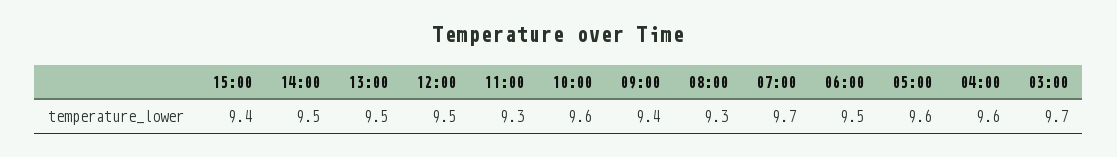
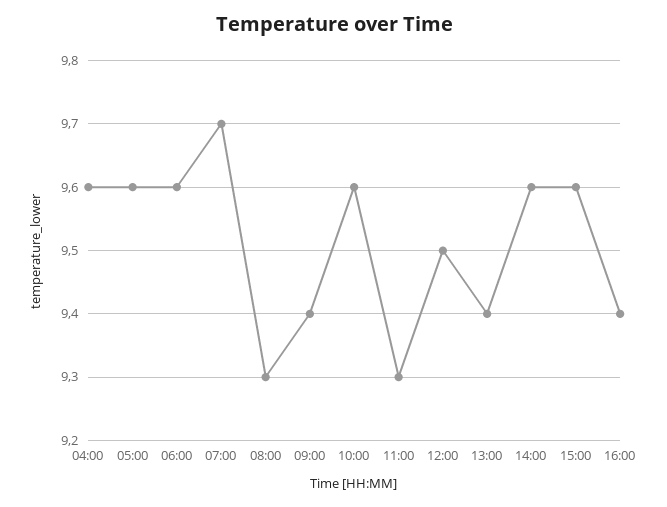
15:00: 9.4 -> 9.6
14:00: 9.5 -> 9.6
13:00: 9.5 -> 9.4
06:00: 9.5 -> 9.6
03:00: 9.7 -> none
16:00: none -> 9.4

